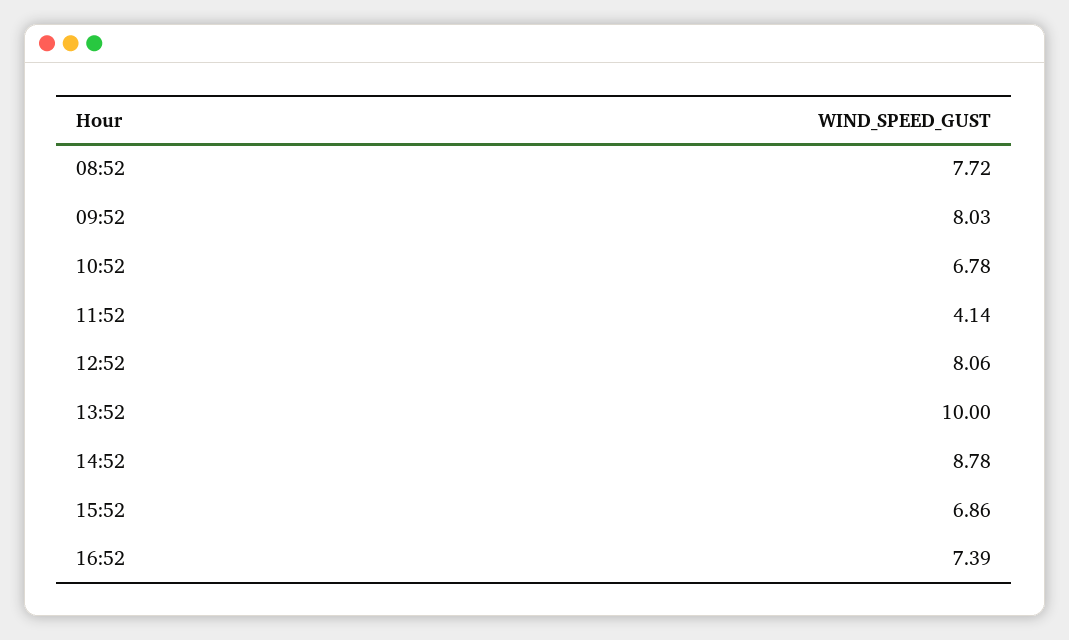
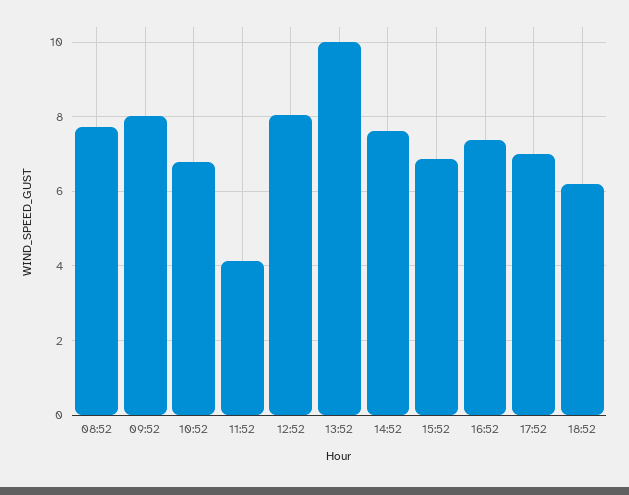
14:52: 8.78 -> 7.6
17:52: none -> 7
18:52: none -> 6.2

